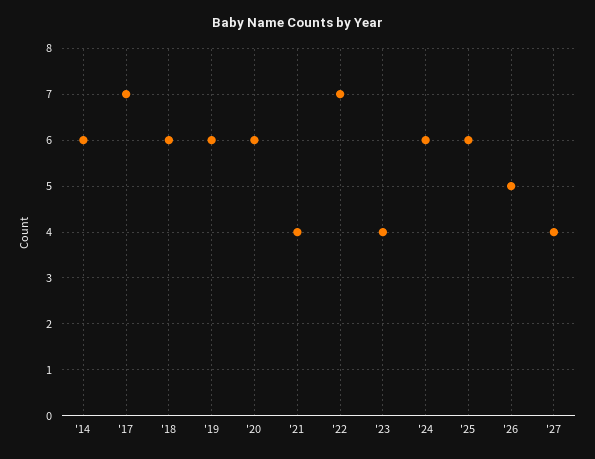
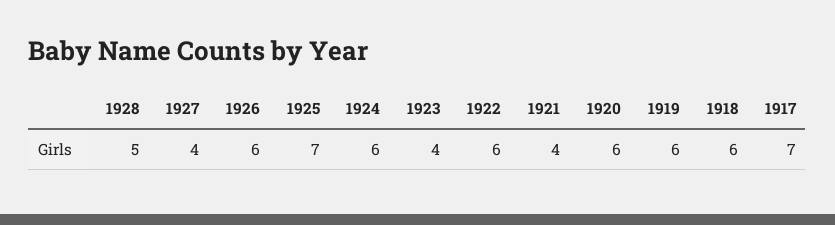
'14: 6 -> none
'22: 7 -> 6
'25: 6 -> 7
'26: 5 -> 6
1928: none -> 5

